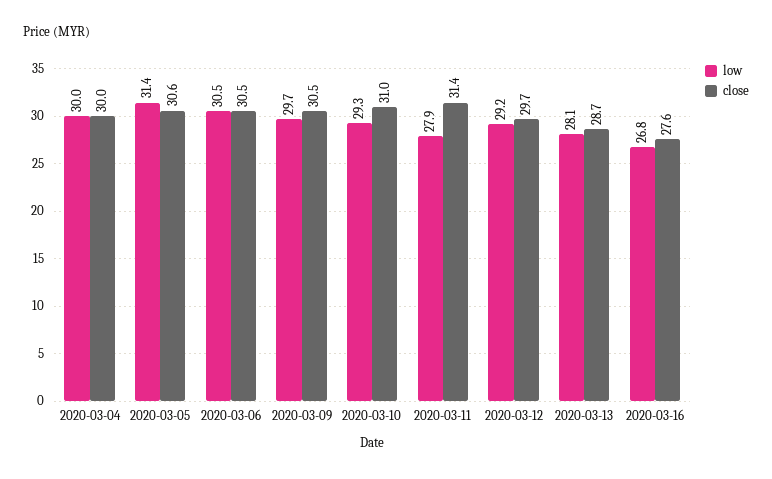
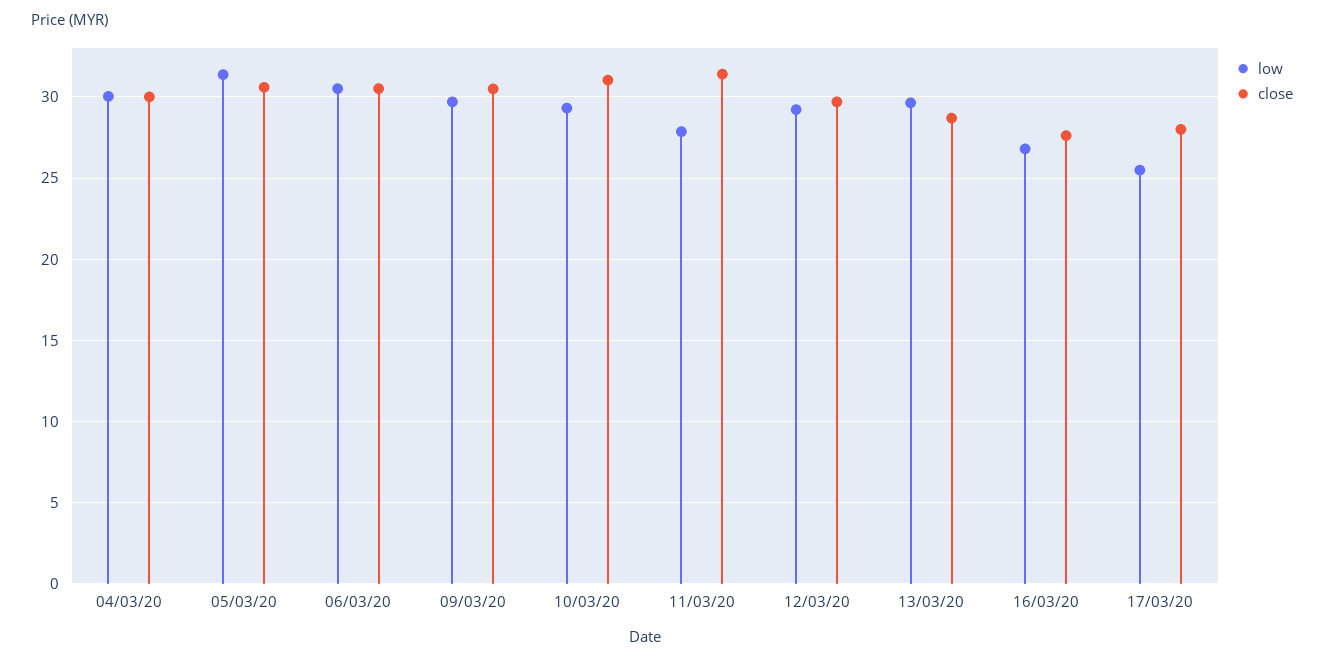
low, 2020-03-13: 28.1 -> 29.5
low, 17/03/20: none -> 25.5
close, 17/03/20: none -> 28

